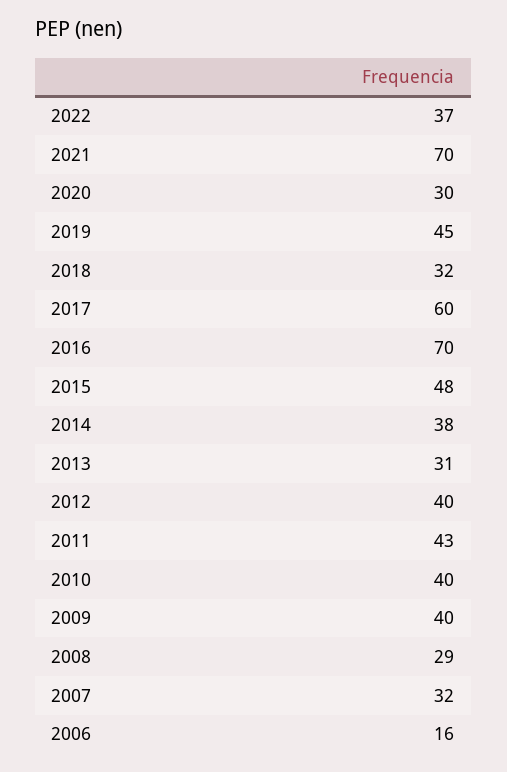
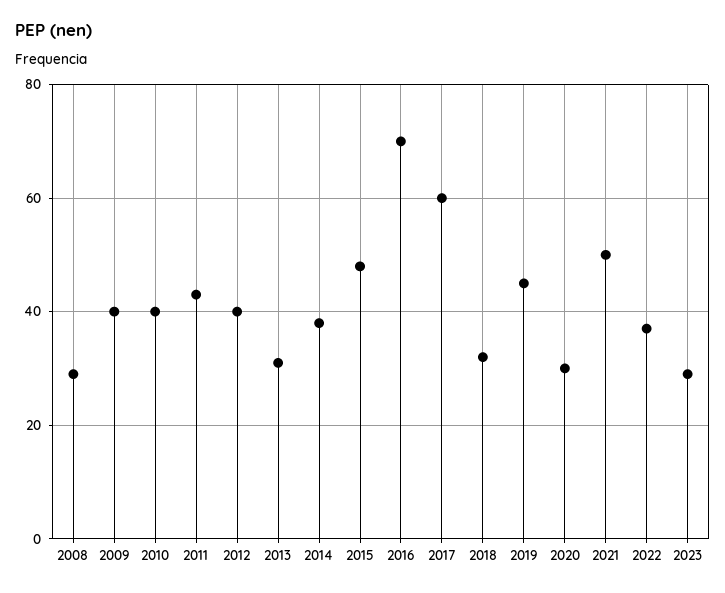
2021: 70 -> 50
2007: 32 -> none
2006: 16 -> none
2023: none -> 30

